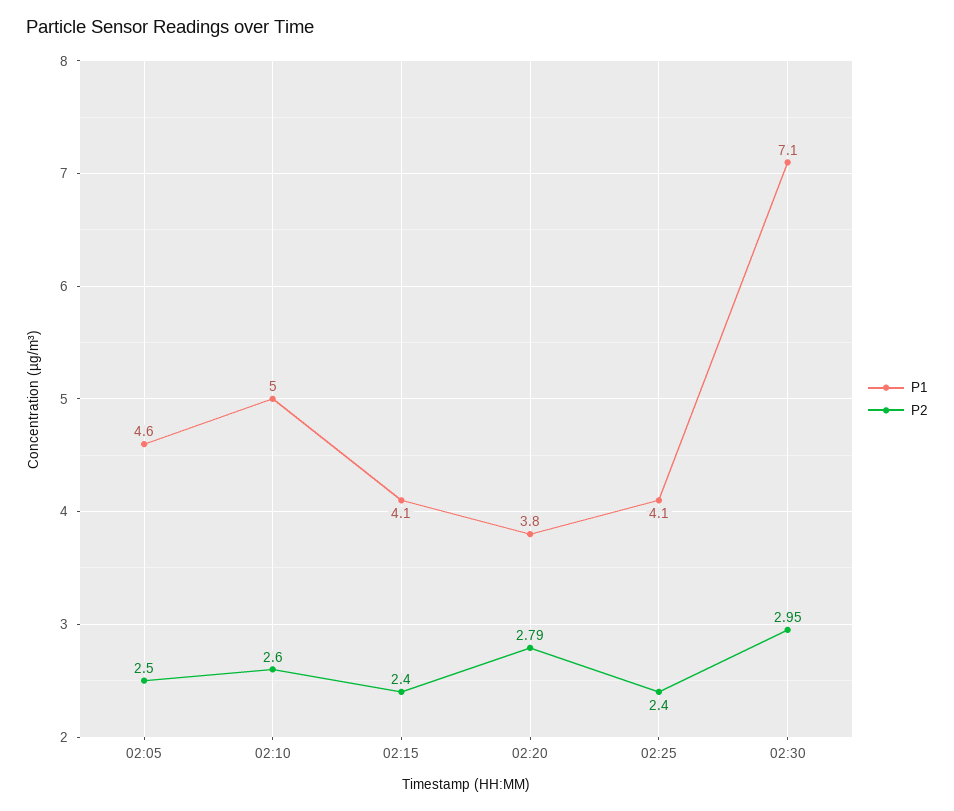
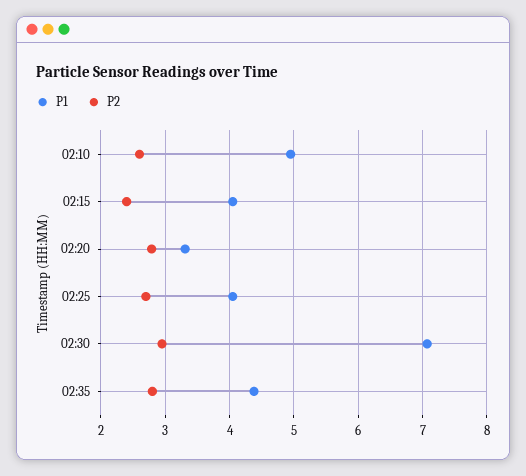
P1, 02:05: 4.6 -> none
P2, 02:05: 2.5 -> none
P1, 02:20: 3.8 -> 3.3
P2, 02:25: 2.4 -> 2.7
P1, 02:35: none -> 4.4
P2, 02:35: none -> 2.8

